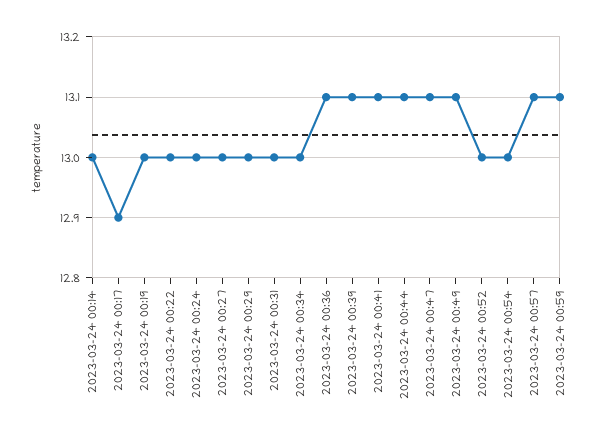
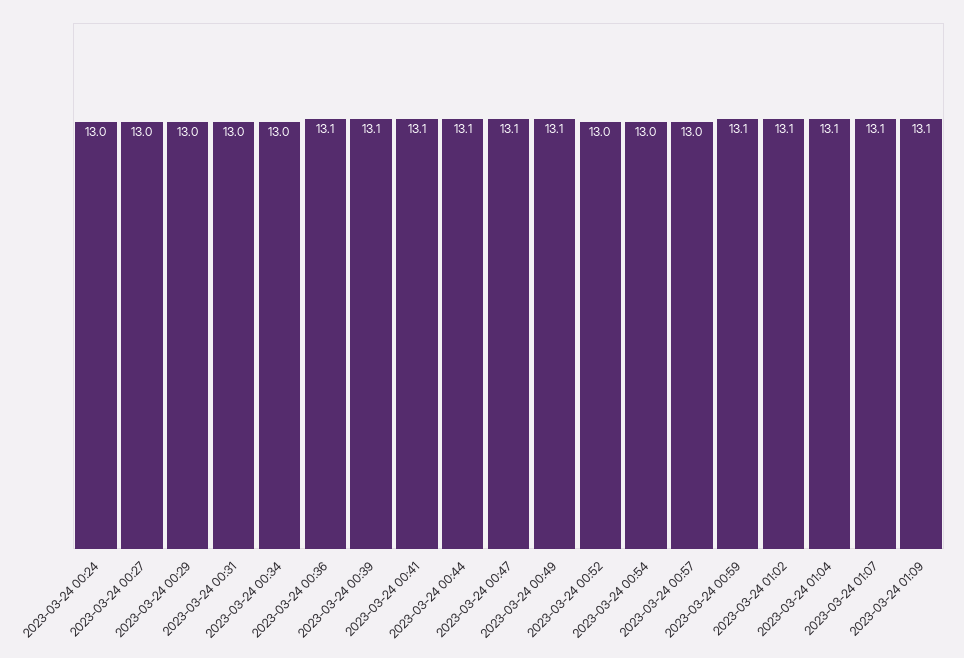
2023-03-24 00:14: 13 -> none
2023-03-24 00:17: 12.9 -> none
2023-03-24 00:19: 13 -> none
2023-03-24 00:22: 13 -> none
2023-03-24 00:57: 13.1 -> 13
2023-03-24 01:02: none -> 13.1
2023-03-24 01:04: none -> 13.1
2023-03-24 01:07: none -> 13.1
2023-03-24 01:09: none -> 13.1

